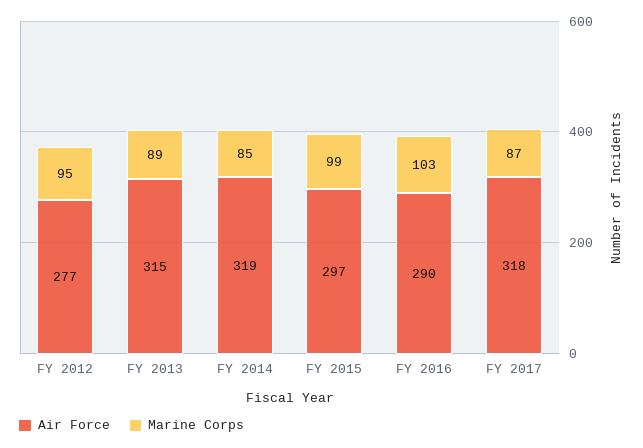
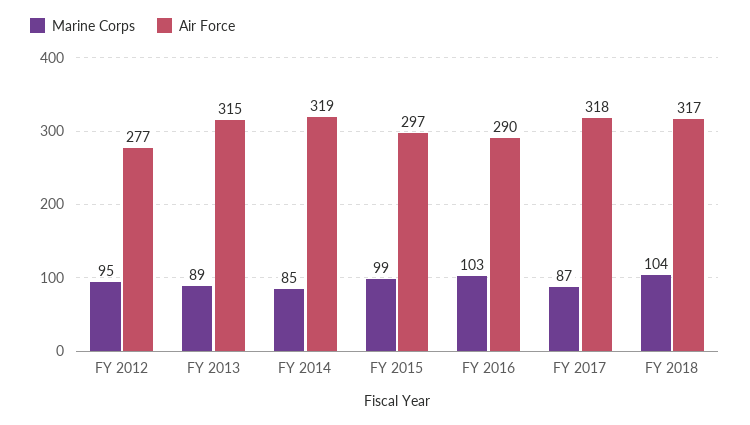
Marine Corps, FY 2018: none -> 104
Air Force, FY 2018: none -> 317

